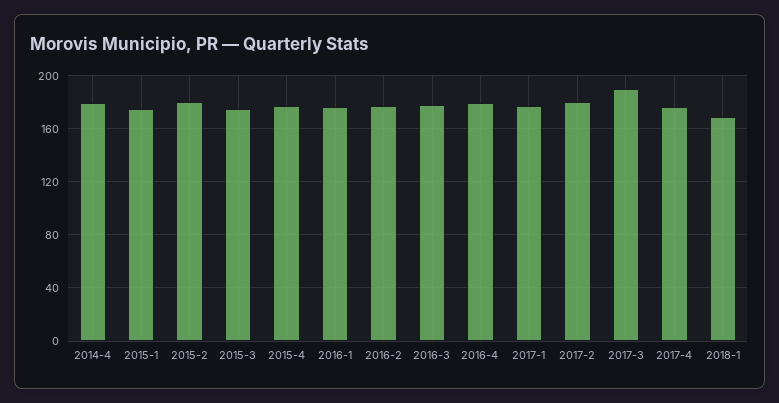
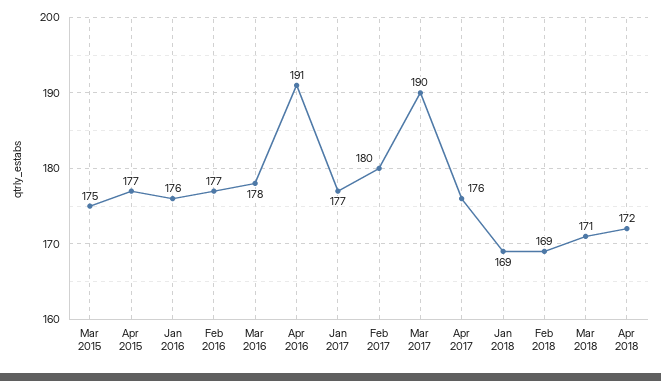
2014-4: 180 -> none
2015-1: 175 -> none
2015-2: 180 -> none
2016-4: 180 -> 191
Feb 2018: none -> 169
Mar 2018: none -> 171
Apr 2018: none -> 172

